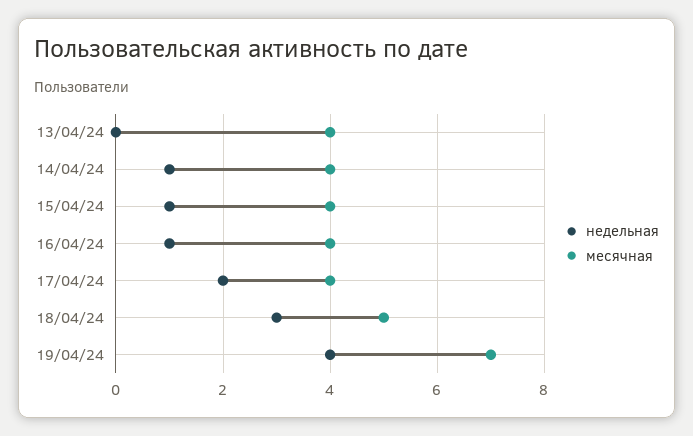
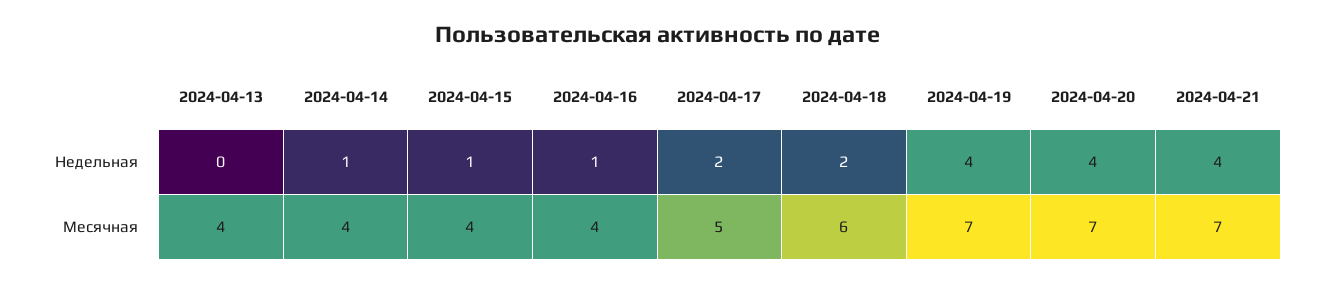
месячная, 17/04/24: 4 -> 5
недельная, 18/04/24: 3 -> 2
месячная, 18/04/24: 5 -> 6
недельная, 2024-04-20: none -> 4
недельная, 2024-04-21: none -> 4
месячная, 2024-04-20: none -> 7
месячная, 2024-04-21: none -> 7

